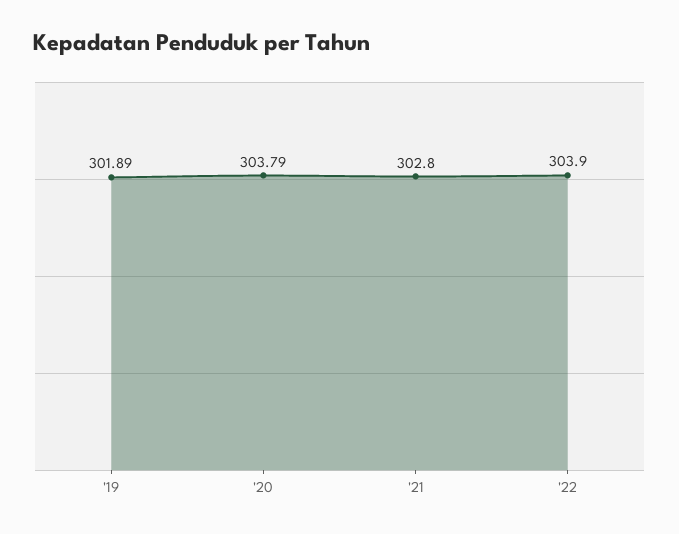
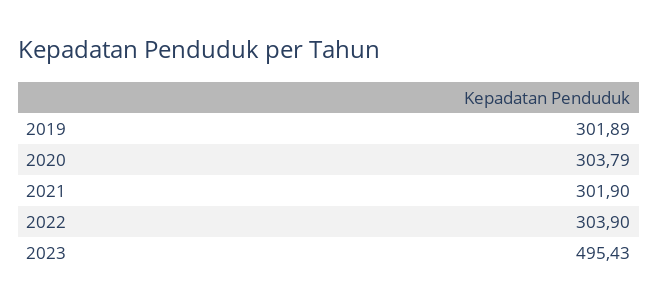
'21: 302.8 -> 301.9
2023: none -> 495.43

